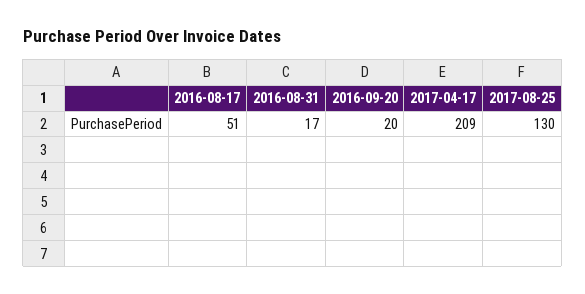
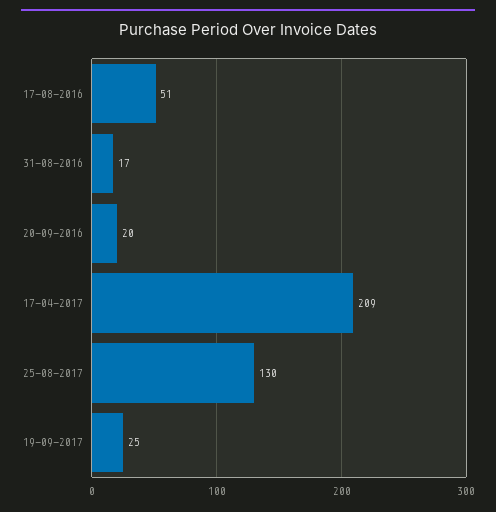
19-09-2017: none -> 25

